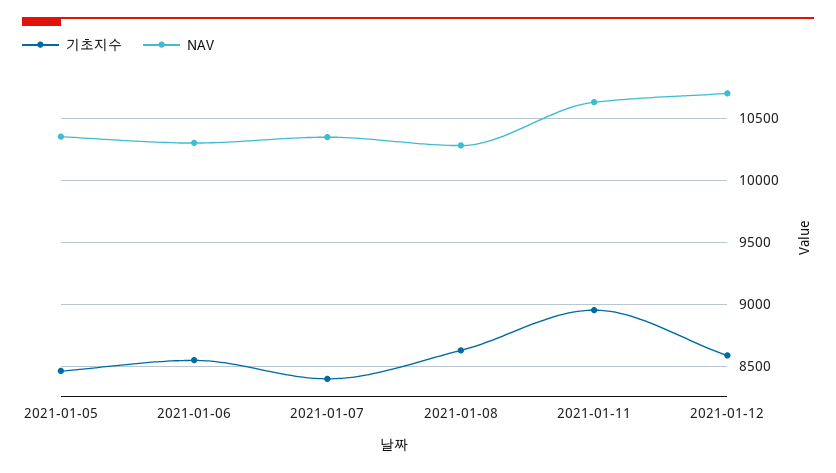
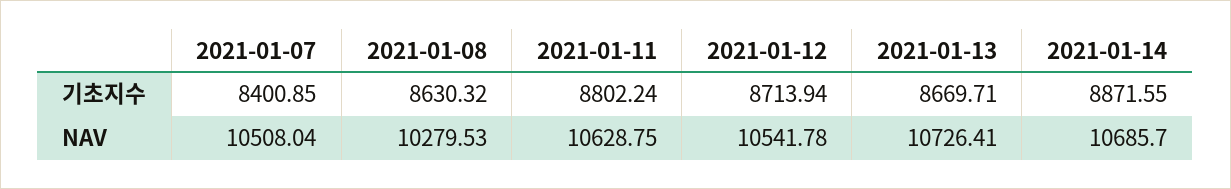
기초지수, 2021-01-05: 8450 -> none
NAV, 2021-01-05: 10350 -> none
기초지수, 2021-01-06: 8550 -> none
NAV, 2021-01-06: 10300 -> none
NAV, 2021-01-07: 10350 -> 10508.04
기초지수, 2021-01-11: 8950 -> 8802.24
기초지수, 2021-01-12: 8600 -> 8713.94
NAV, 2021-01-12: 10700 -> 10541.78
기초지수, 2021-01-13: none -> 8669.71
기초지수, 2021-01-14: none -> 8871.55
NAV, 2021-01-13: none -> 10726.41
NAV, 2021-01-14: none -> 10685.7

